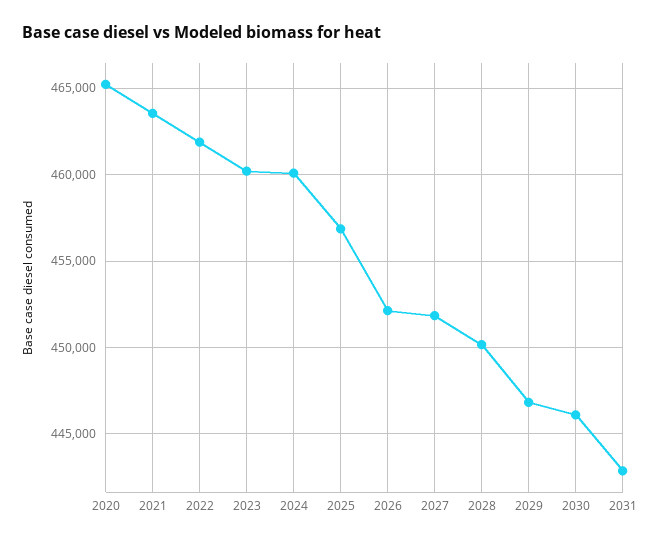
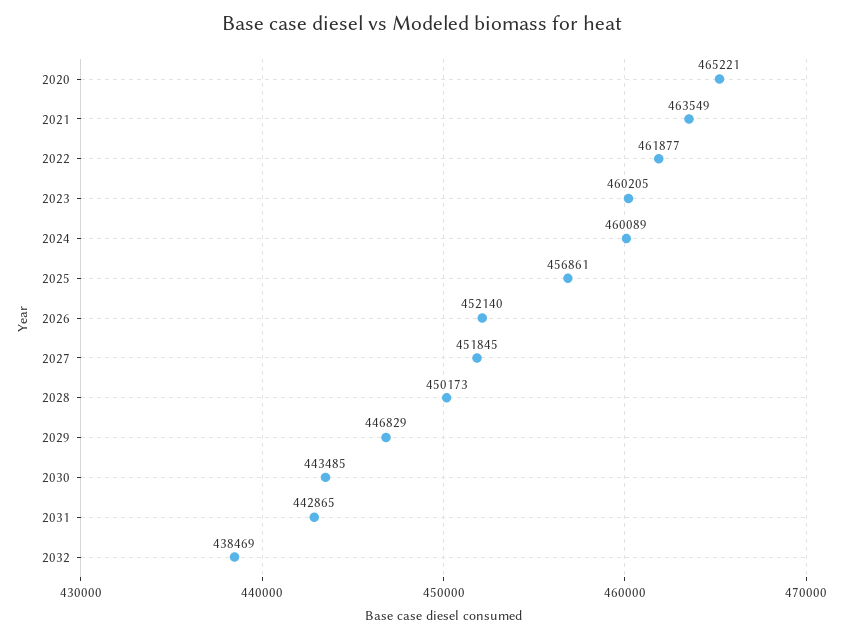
2030: 446000 -> 443485
2032: none -> 438469

